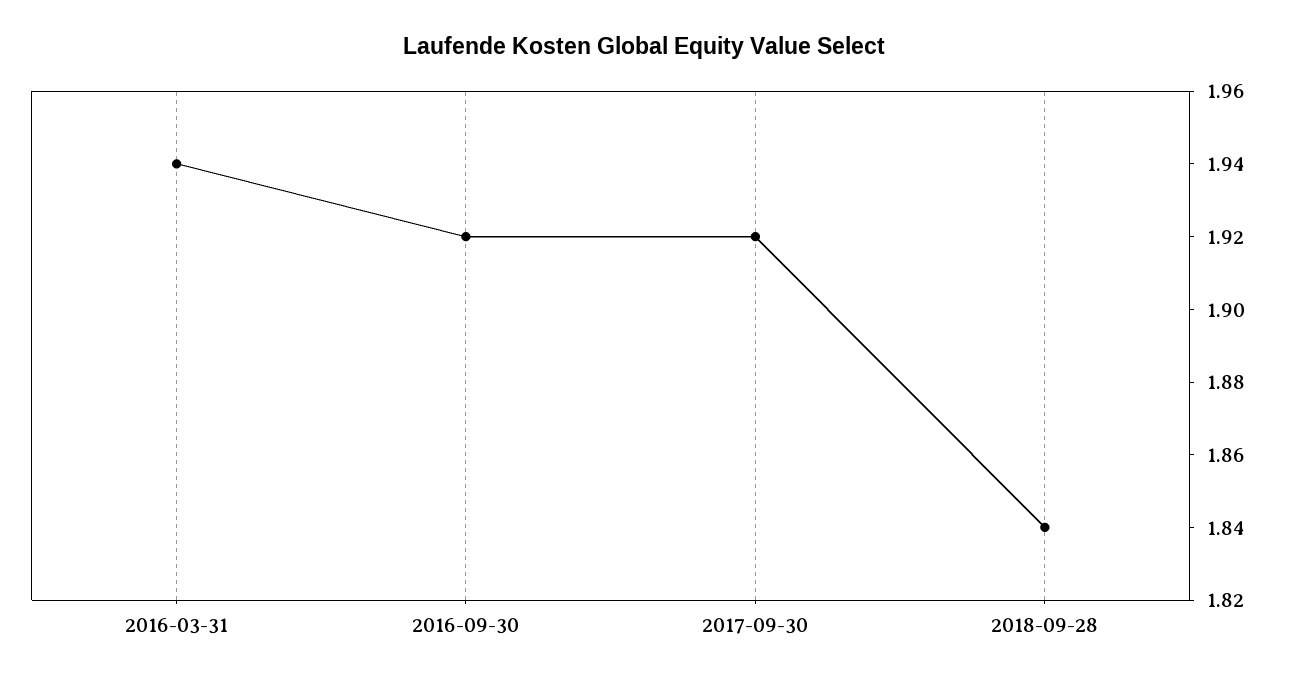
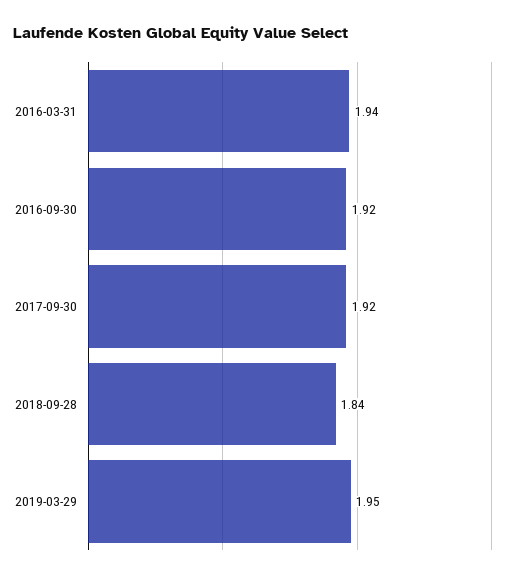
2019-03-29: none -> 1.95

